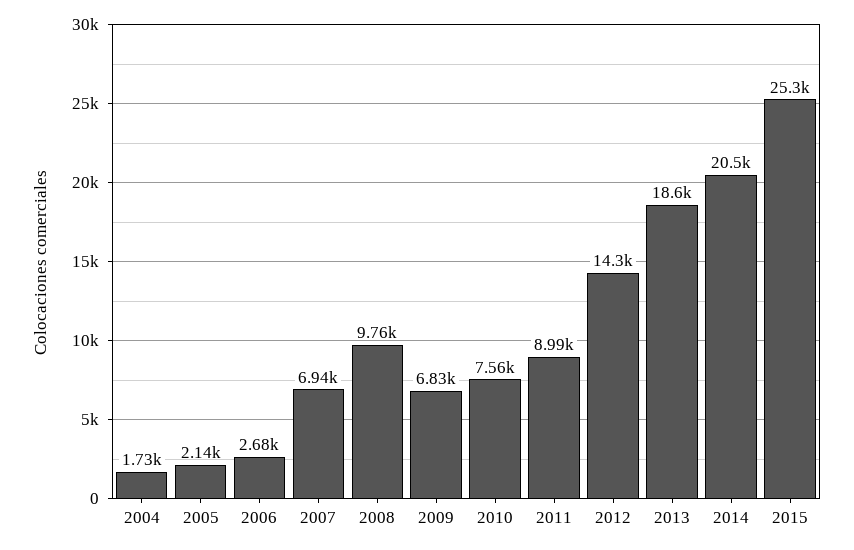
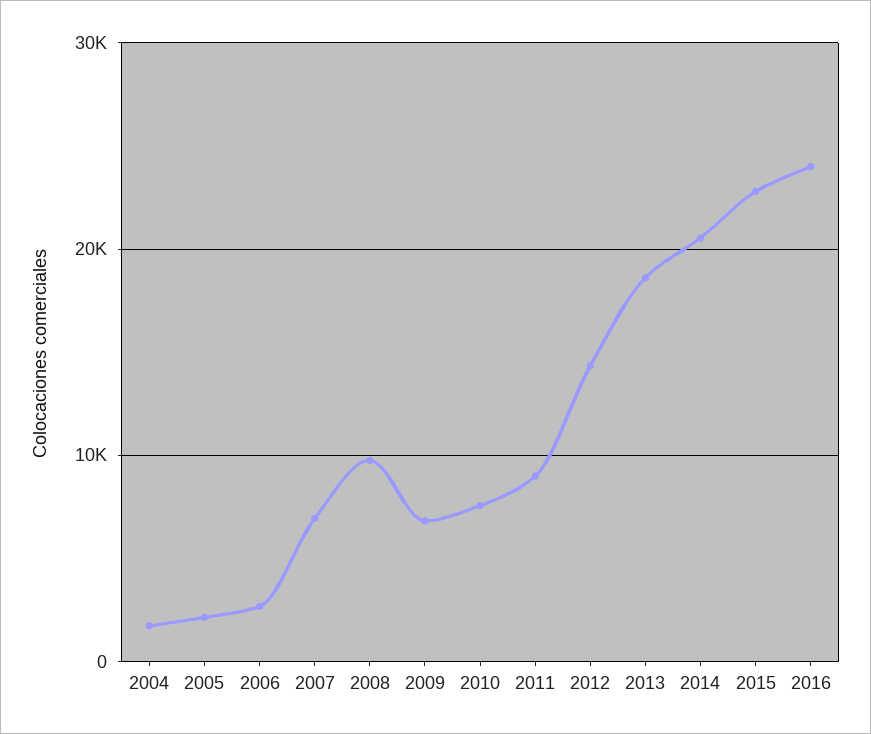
2015: 25300 -> 23000
2016: none -> 24000

